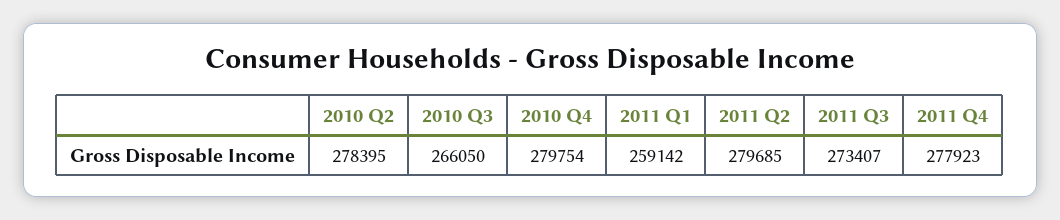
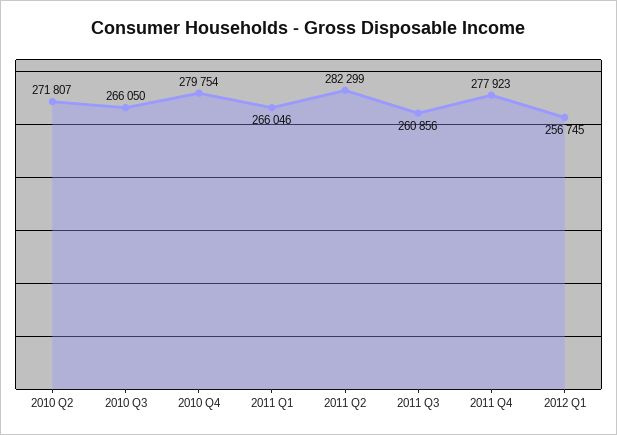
2010 Q2: 278395 -> 271807
2011 Q1: 259142 -> 266046
2011 Q2: 279685 -> 282299
2011 Q3: 273407 -> 260856
2012 Q1: none -> 256745

